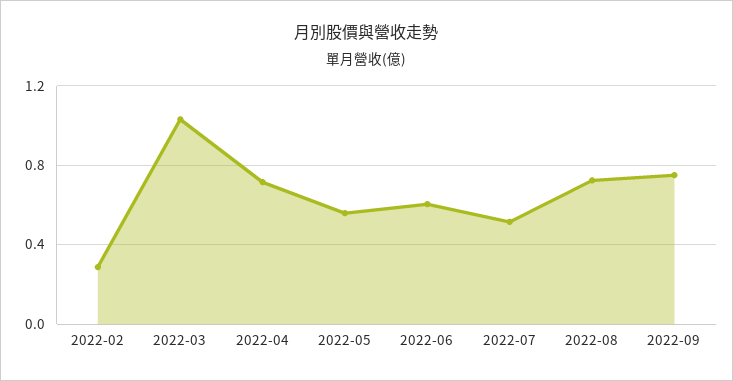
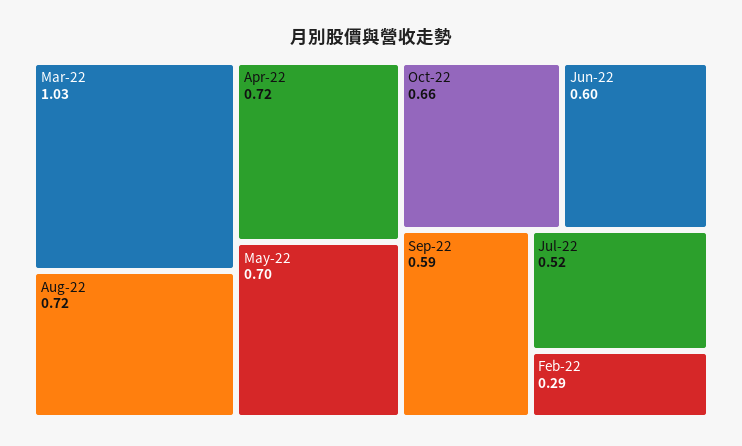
2022-05: 0.55 -> 0.7
2022-09: 0.75 -> 0.59
Oct-22: none -> 0.66

